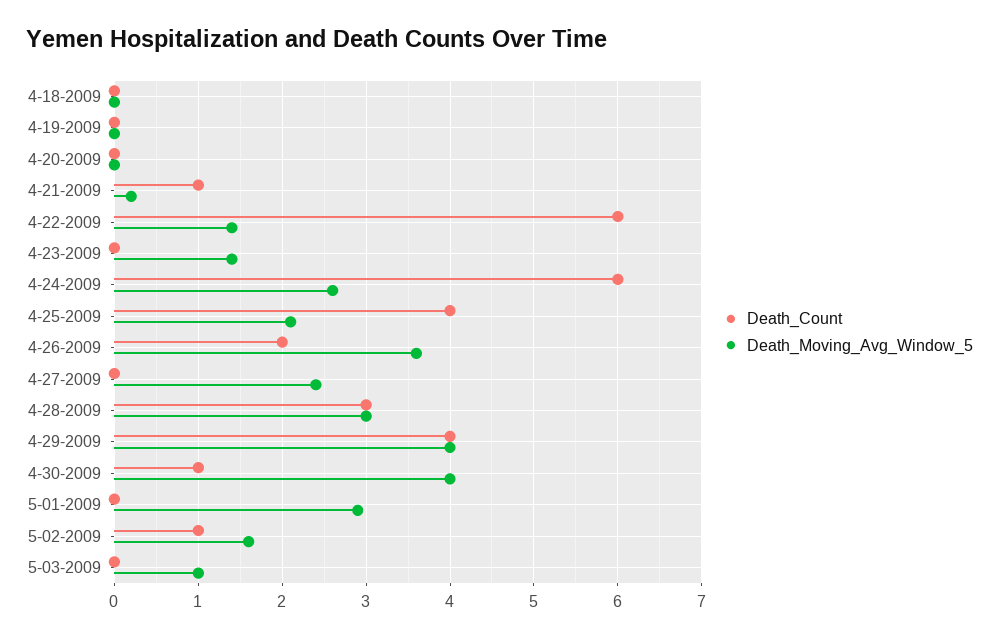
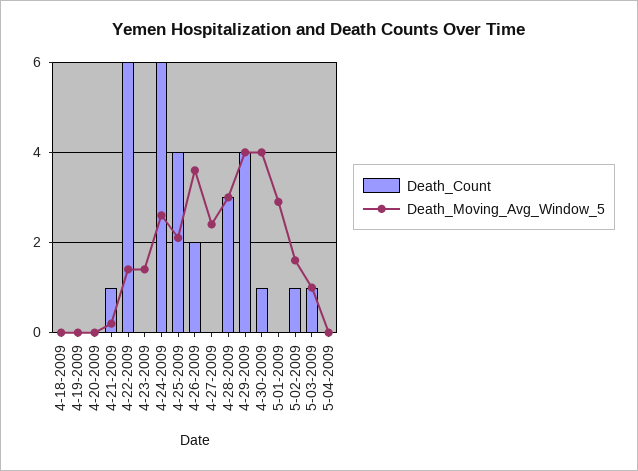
Death_Count, 5-03-2009: 0 -> 1
Death_Count, 5-04-2009: none -> 0
Death_Moving_Avg_Window_5, 5-04-2009: none -> 0

